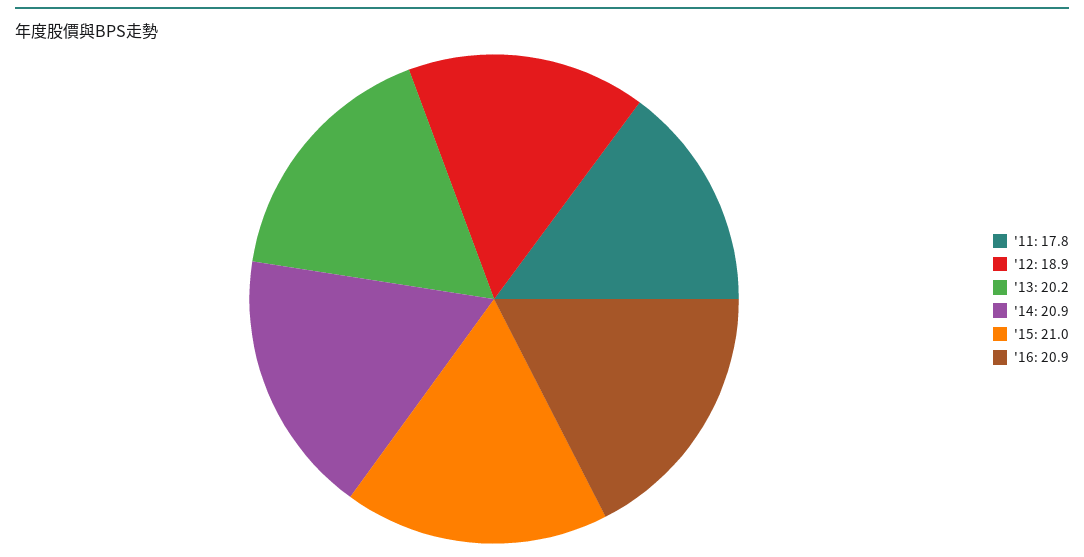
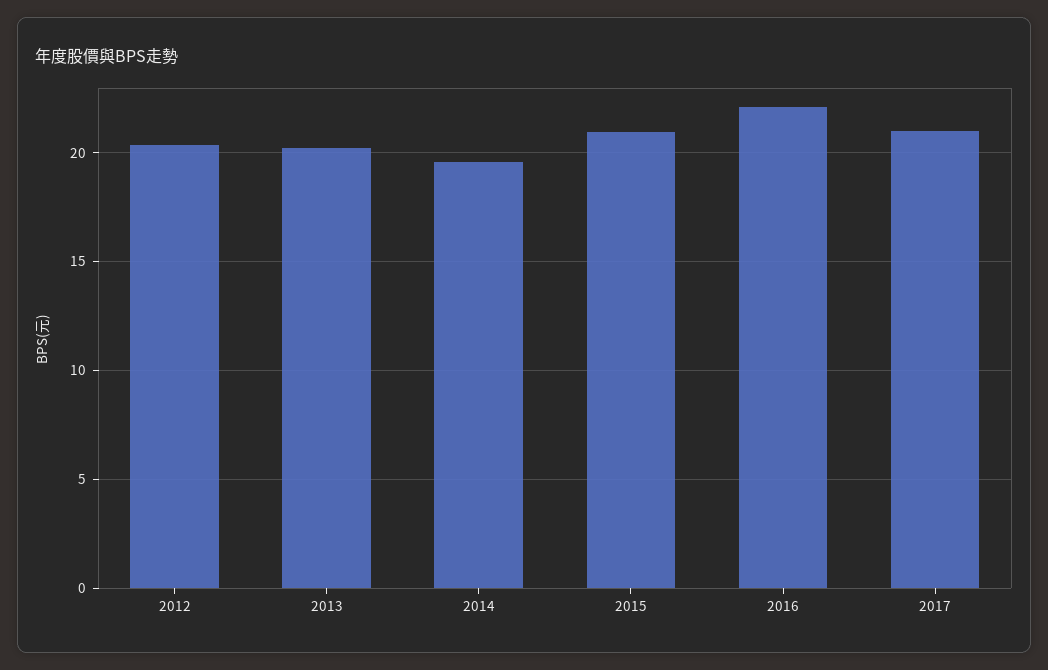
'11: 17.8 -> none
'12: 18.9 -> 20.5
'14: 20.9 -> 19.5
'16: 20.9 -> 22
2017: none -> 21

